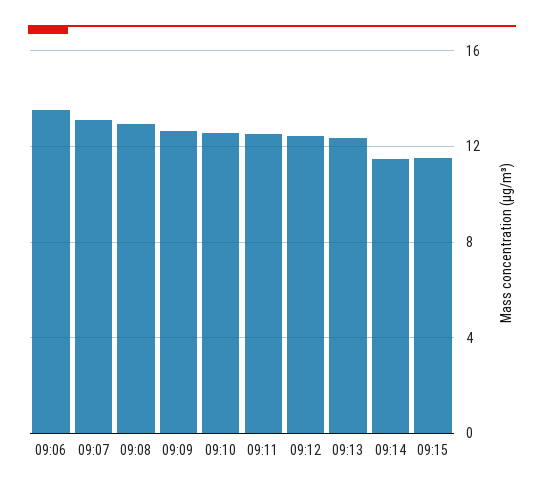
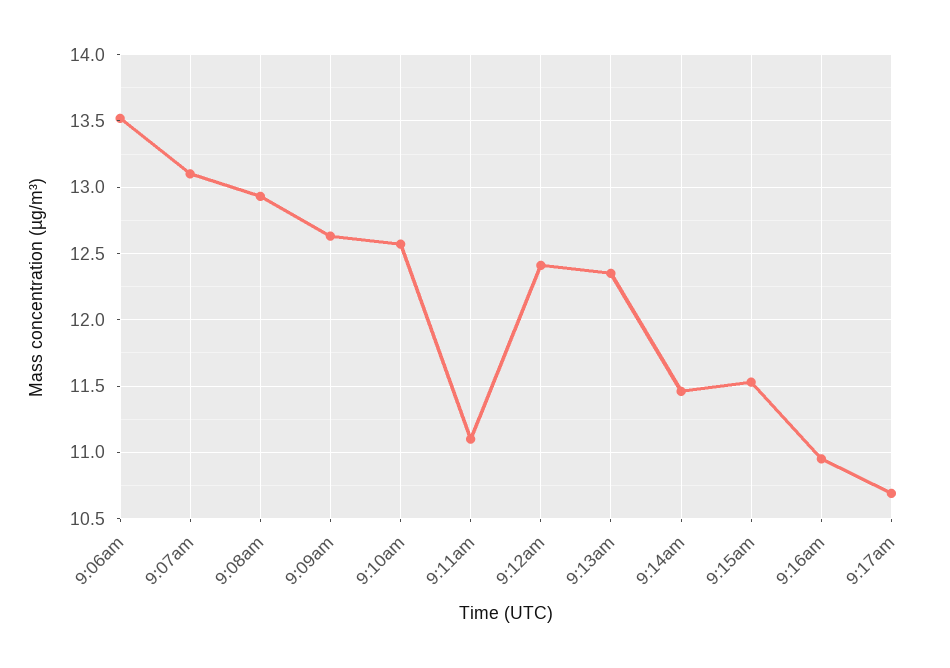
09:11: 12.5 -> 11.1
9:16am: none -> 10.95
9:17am: none -> 10.7

